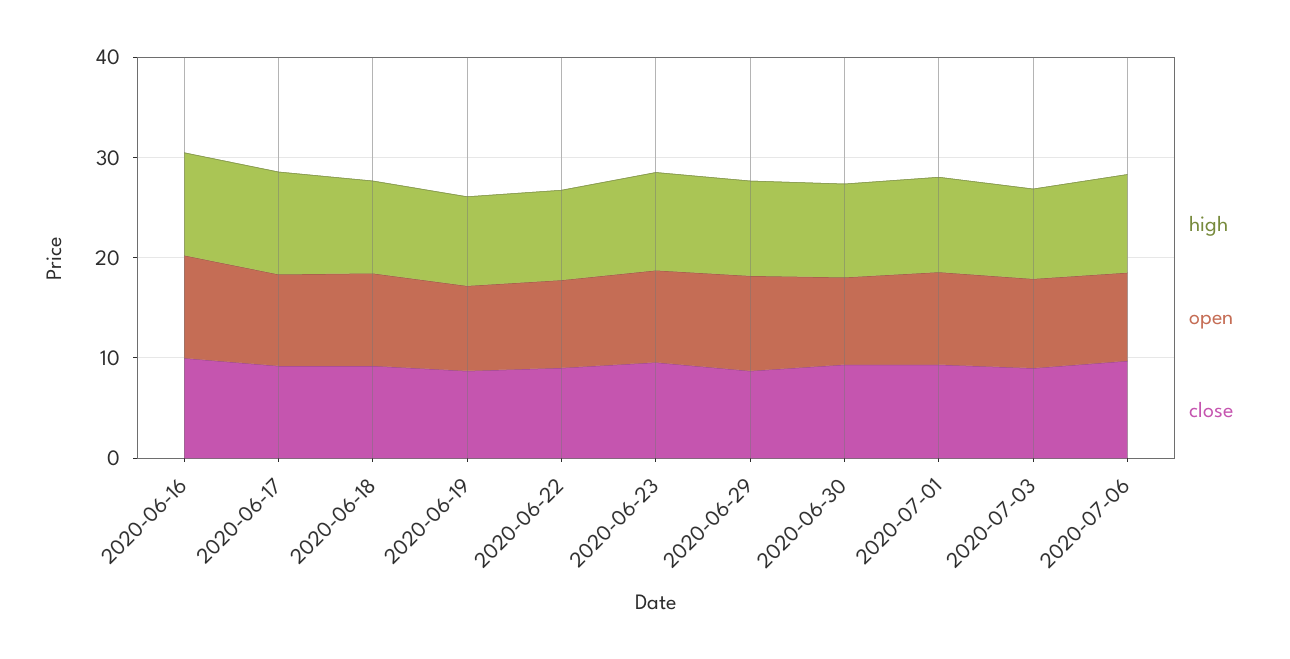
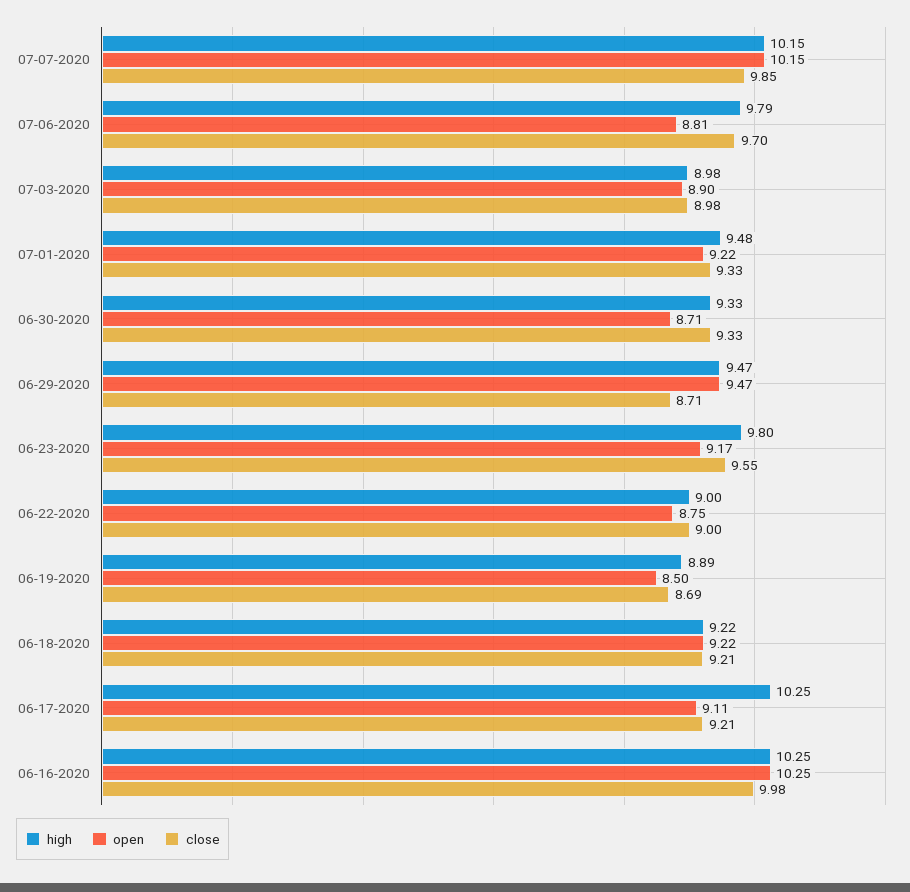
high, 07-07-2020: none -> 10.15
open, 07-07-2020: none -> 10.15
close, 07-07-2020: none -> 9.85

